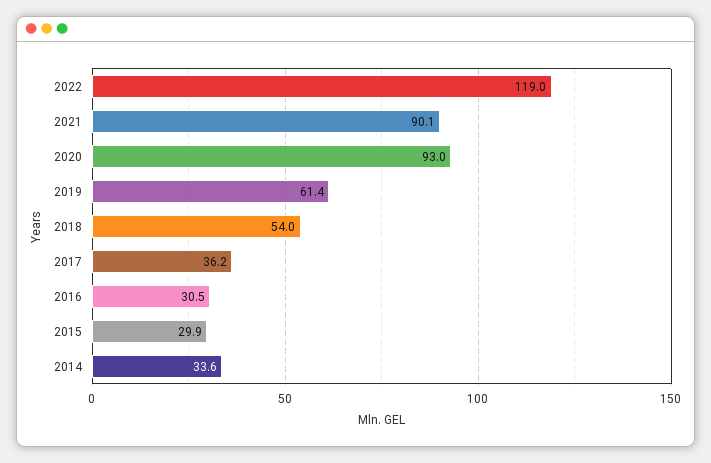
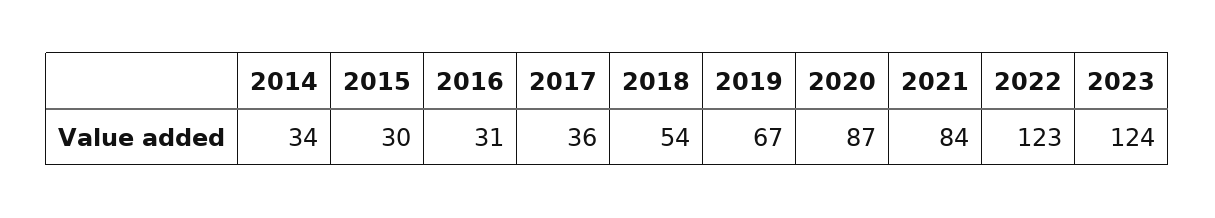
2022: 119 -> 123
2021: 90.1 -> 84
2020: 93 -> 87
2019: 61.4 -> 67
2023: none -> 124

